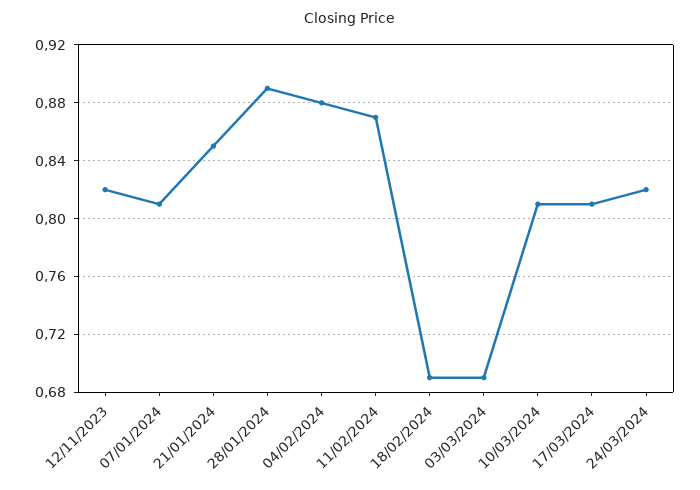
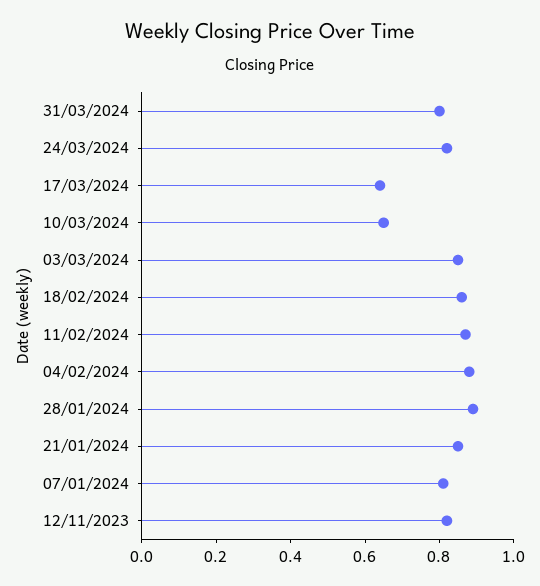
18/02/2024: 0.69 -> 0.85
03/03/2024: 0.69 -> 0.85
10/03/2024: 0.81 -> 0.65
17/03/2024: 0.81 -> 0.65
31/03/2024: none -> 0.8

